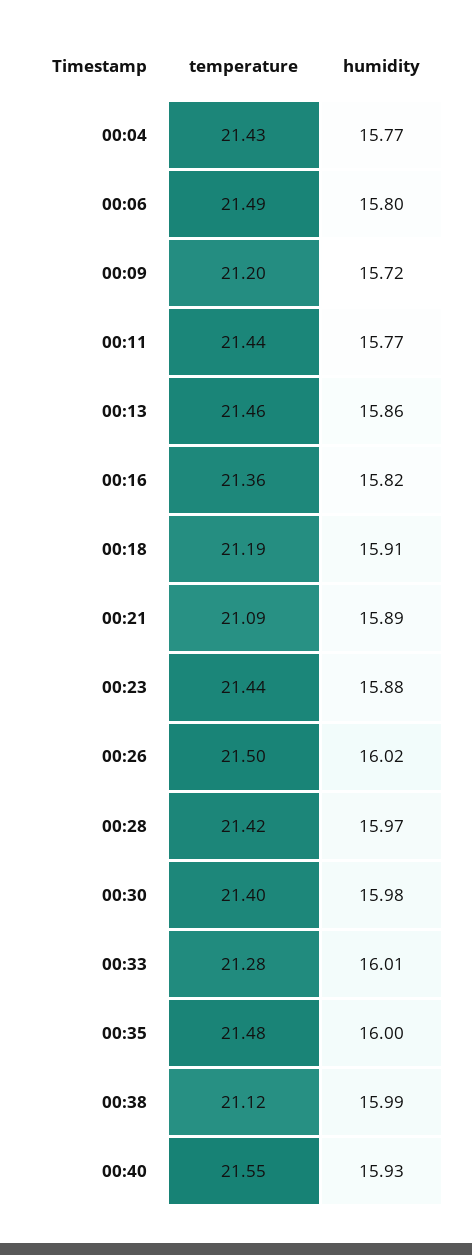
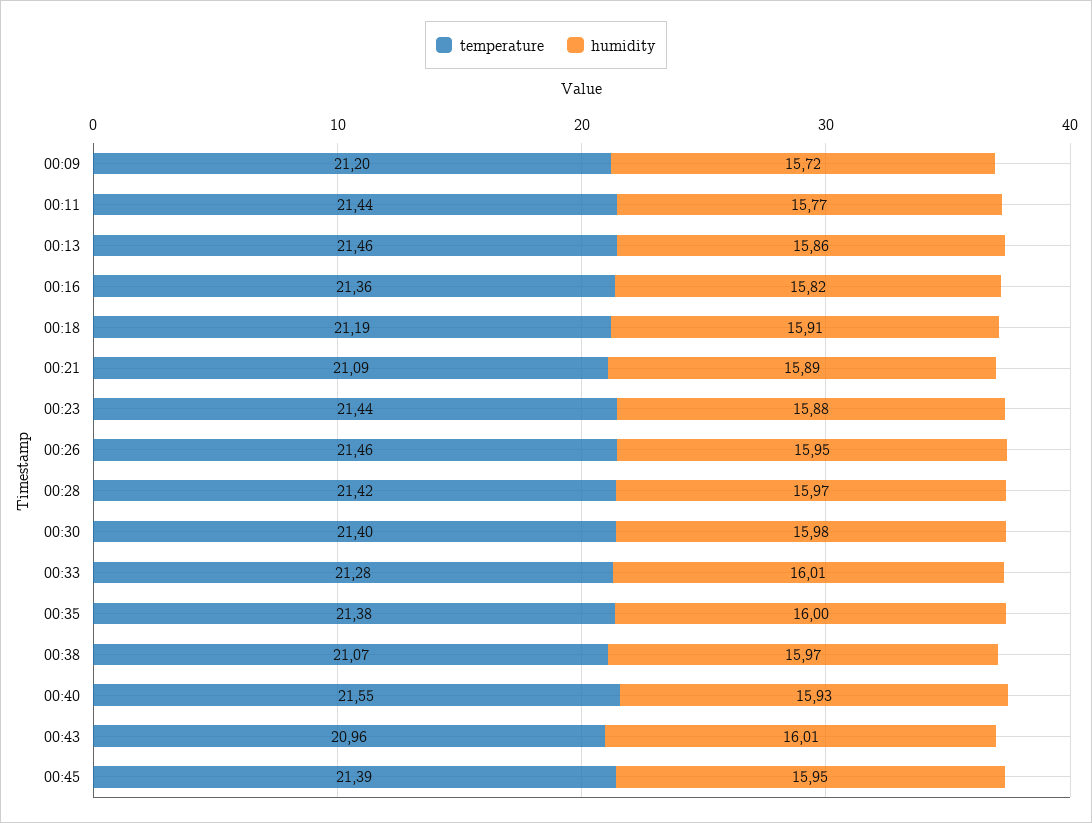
temperature, 00:04: 21.43 -> none
humidity, 00:04: 15.77 -> none
temperature, 00:06: 21.49 -> none
humidity, 00:06: 15.8 -> none
temperature, 00:26: 21.5 -> 21.46
humidity, 00:26: 16.02 -> 15.95
temperature, 00:35: 21.48 -> 21.38
temperature, 00:38: 21.12 -> 21.07
humidity, 00:38: 15.99 -> 15.97
temperature, 00:43: none -> 20.96
humidity, 00:43: none -> 16.01
temperature, 00:45: none -> 21.39
humidity, 00:45: none -> 15.95

